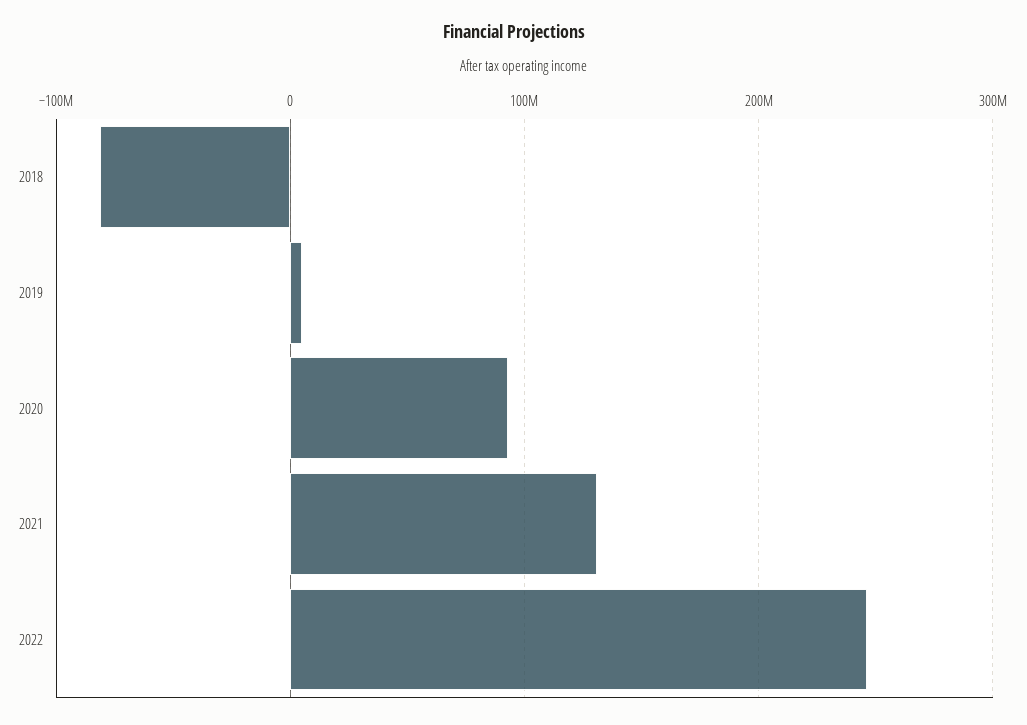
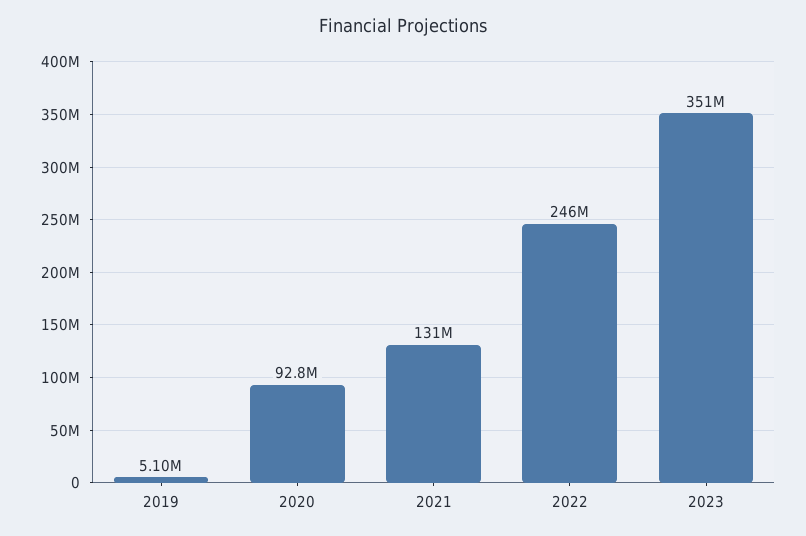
2018: -80000000 -> none
2023: none -> 351000000

